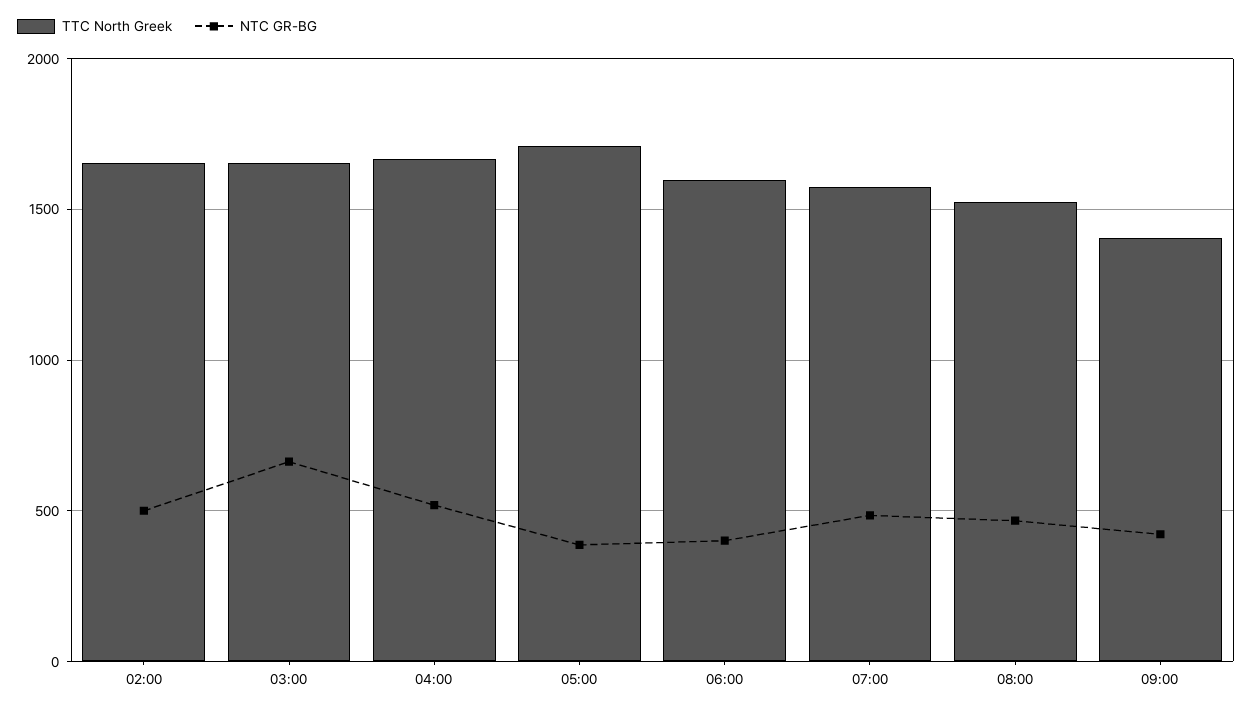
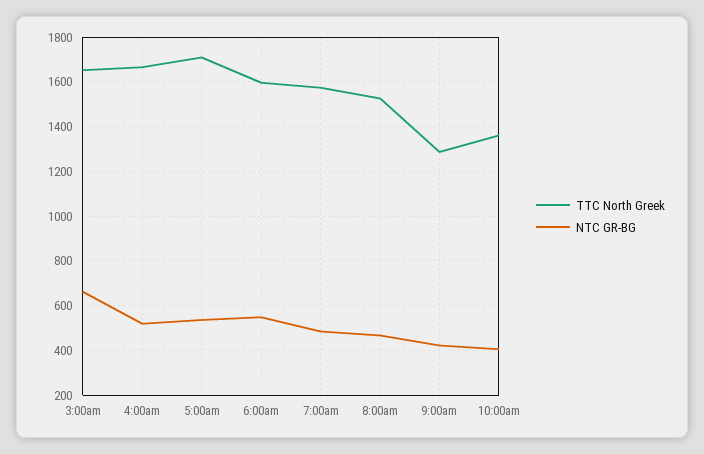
TTC North Greek, 02:00: 1650 -> none
NTC GR-BG, 02:00: 500 -> none
NTC GR-BG, 05:00: 400 -> 550
NTC GR-BG, 06:00: 400 -> 550
TTC North Greek, 09:00: 1400 -> 1300
TTC North Greek, 10:00am: none -> 1350
NTC GR-BG, 10:00am: none -> 400

